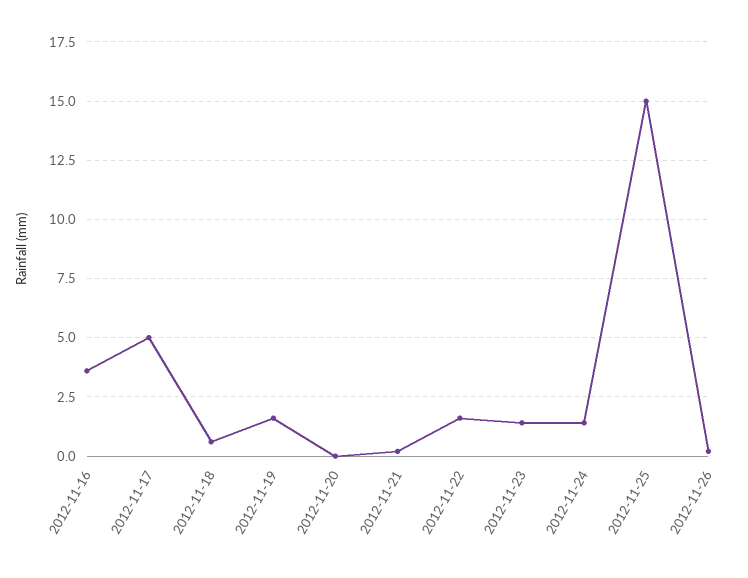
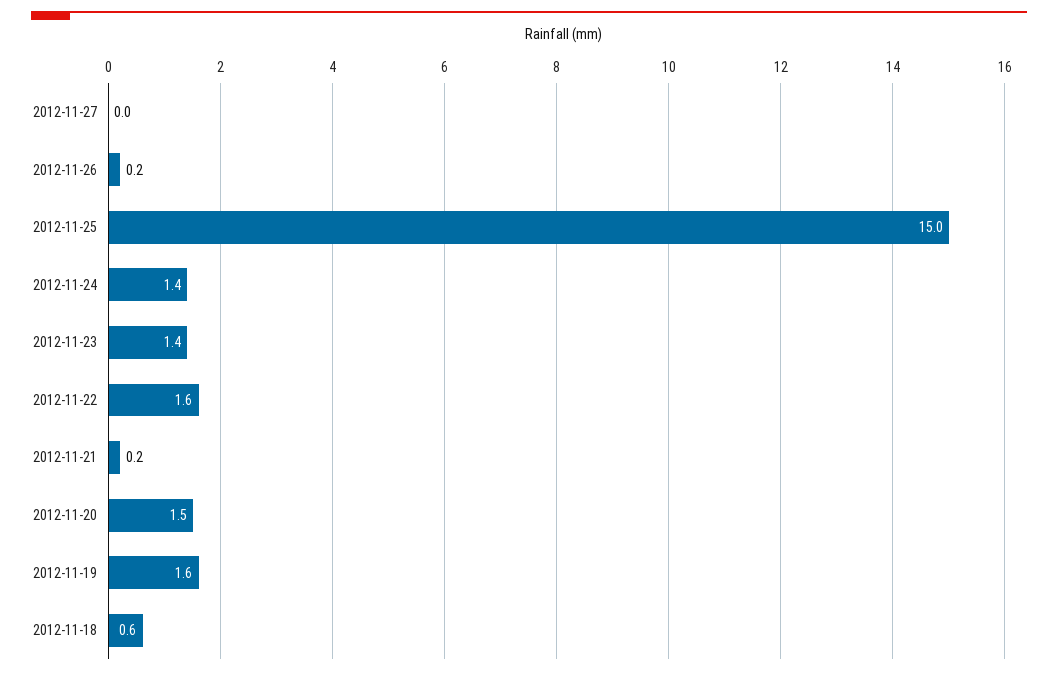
2012-11-16: 3.5 -> none
2012-11-17: 5 -> none
2012-11-20: 0 -> 1.5
2012-11-27: none -> 0

